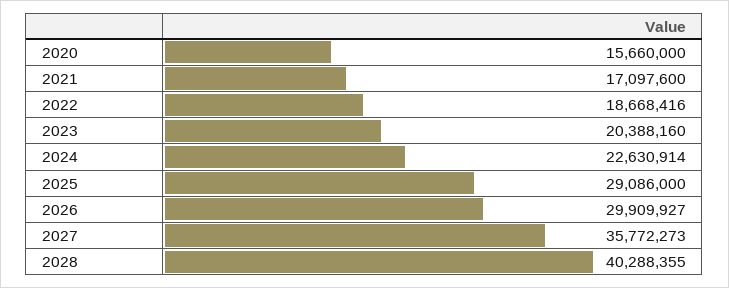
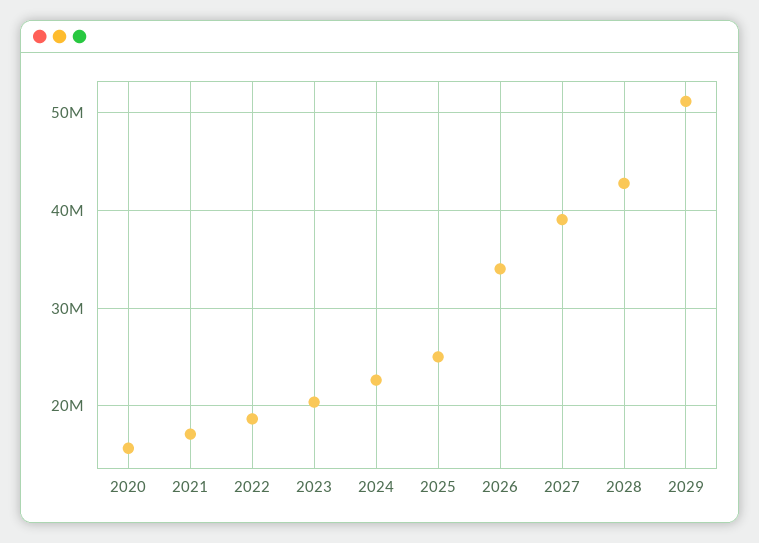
2025: 29086000 -> 25000000
2026: 29909927 -> 34000000
2027: 35772273 -> 39000000
2028: 40288355 -> 43000000
2029: none -> 51000000

